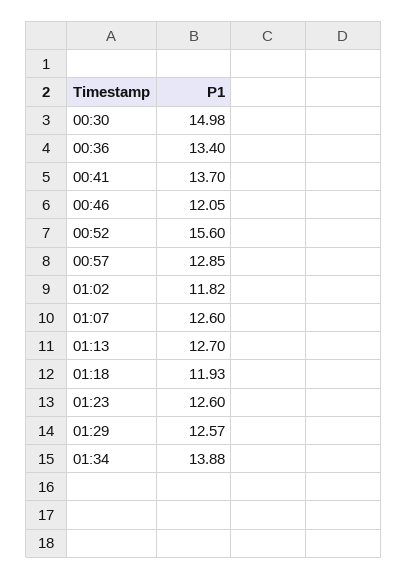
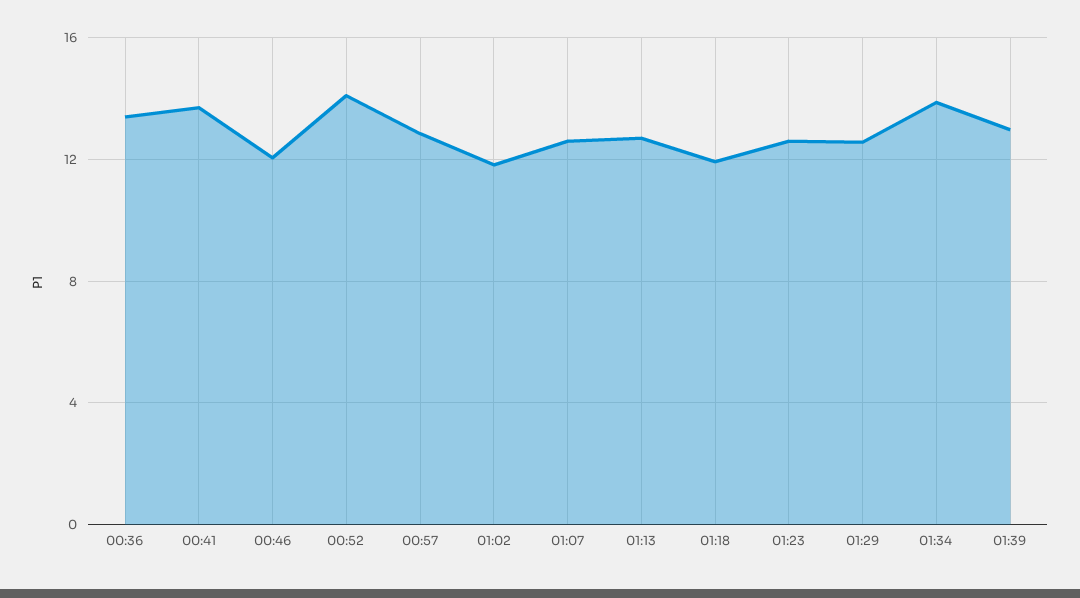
00:30: 14.98 -> none
00:52: 15.6 -> 14
01:39: none -> 13

